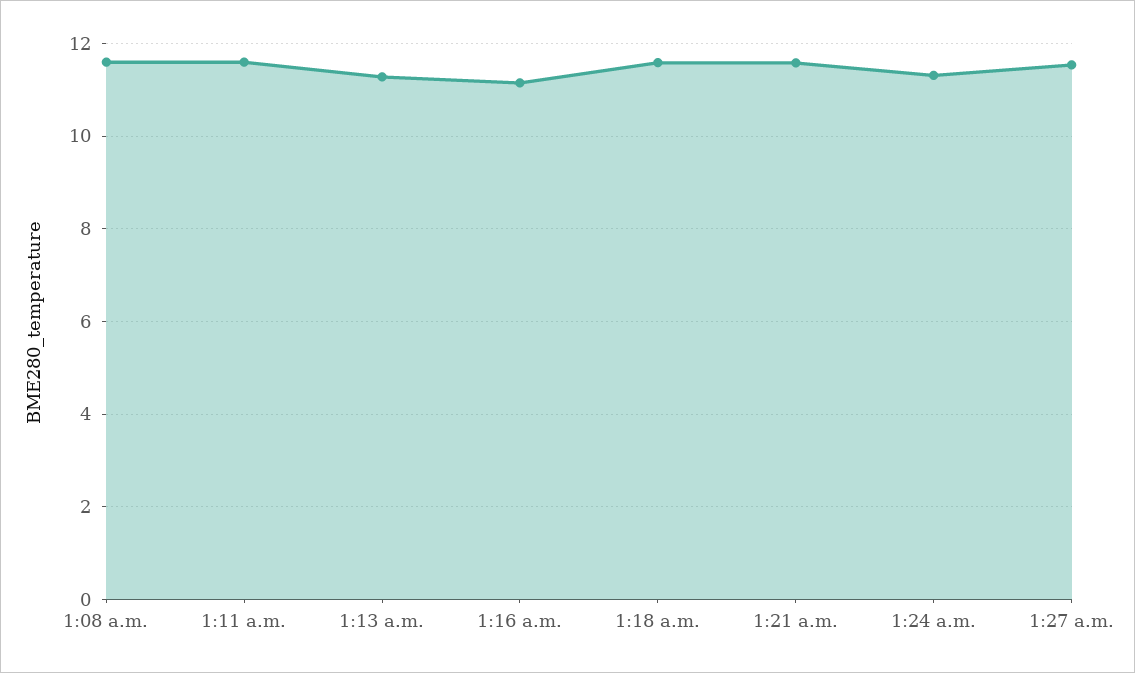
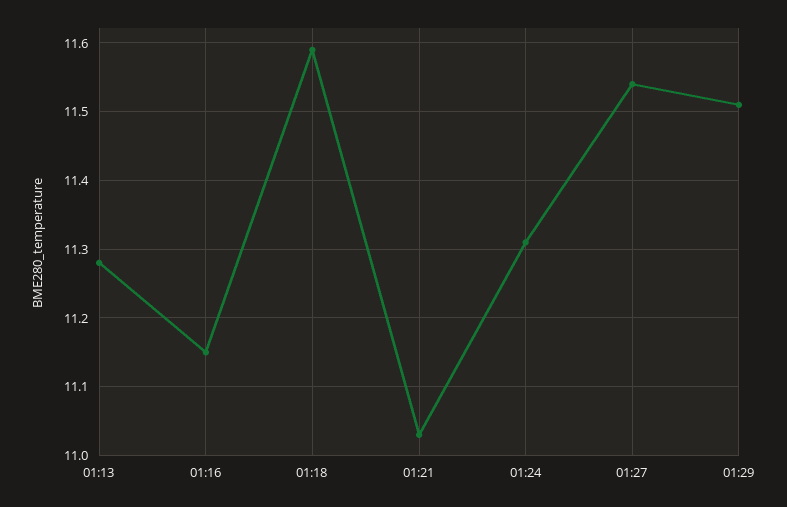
1:08 a.m.: 11.6 -> none
1:11 a.m.: 11.6 -> none
1:21 a.m.: 11.6 -> 11.03
01:29: none -> 11.51

